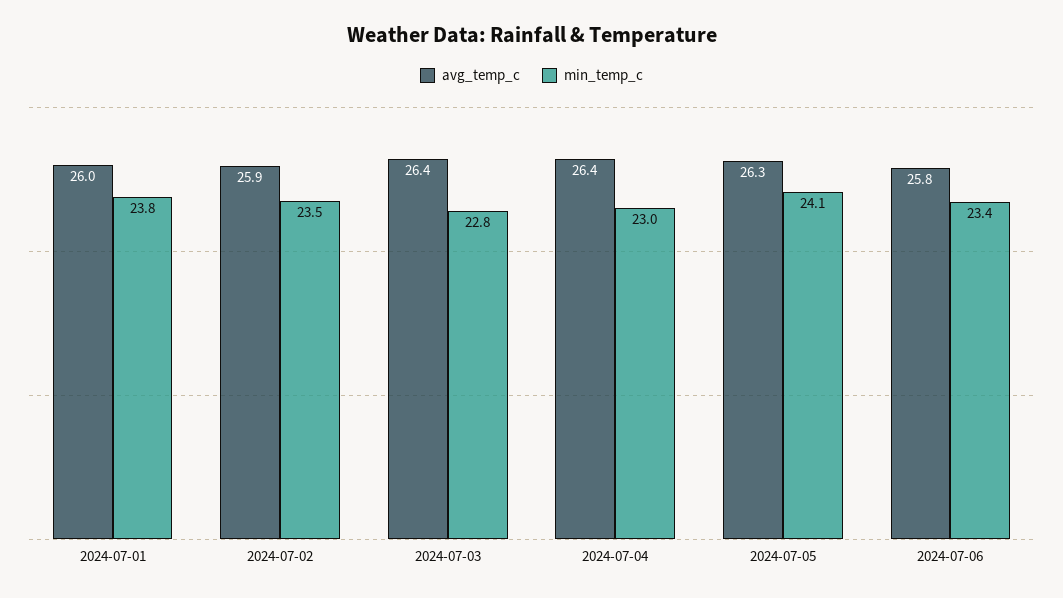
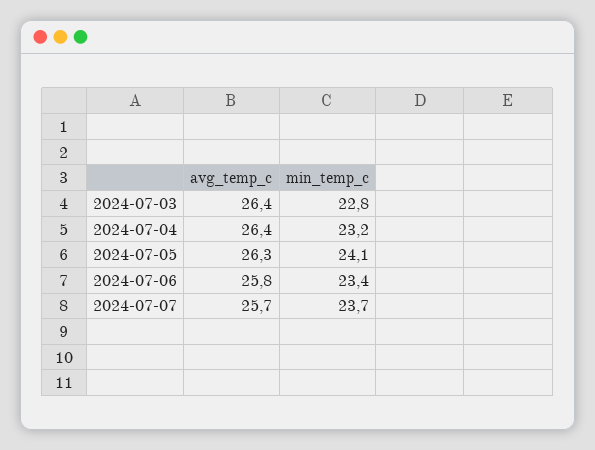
avg_temp_c, 2024-07-01: 26 -> none
min_temp_c, 2024-07-01: 23.8 -> none
avg_temp_c, 2024-07-02: 25.9 -> none
min_temp_c, 2024-07-02: 23.5 -> none
min_temp_c, 2024-07-04: 23 -> 23.2
avg_temp_c, 2024-07-07: none -> 25.7
min_temp_c, 2024-07-07: none -> 23.7

